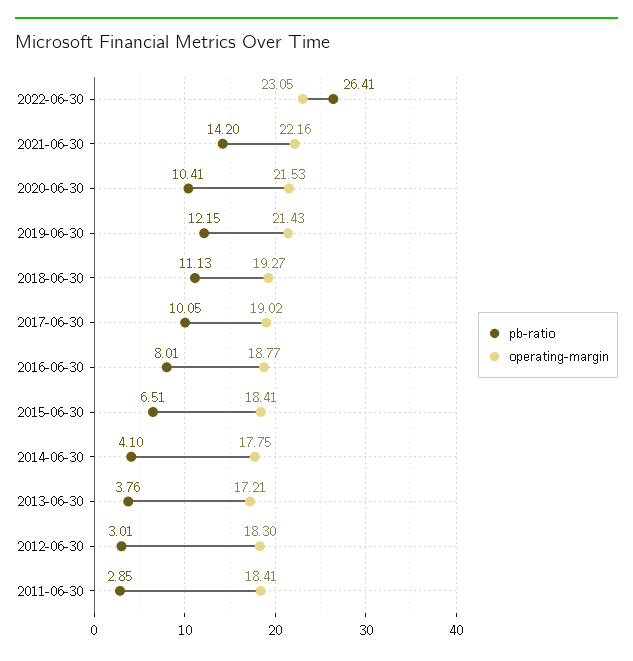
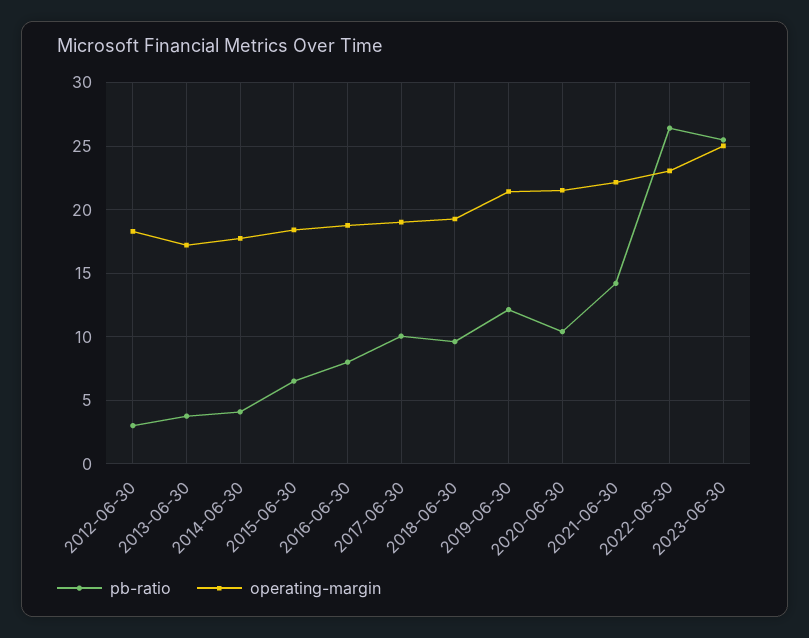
pb-ratio, 2018-06-30: 11.13 -> 9.5
pb-ratio, 2011-06-30: 2.85 -> none
operating-margin, 2011-06-30: 18.41 -> none
pb-ratio, 2023-06-30: none -> 25.5
operating-margin, 2023-06-30: none -> 25

